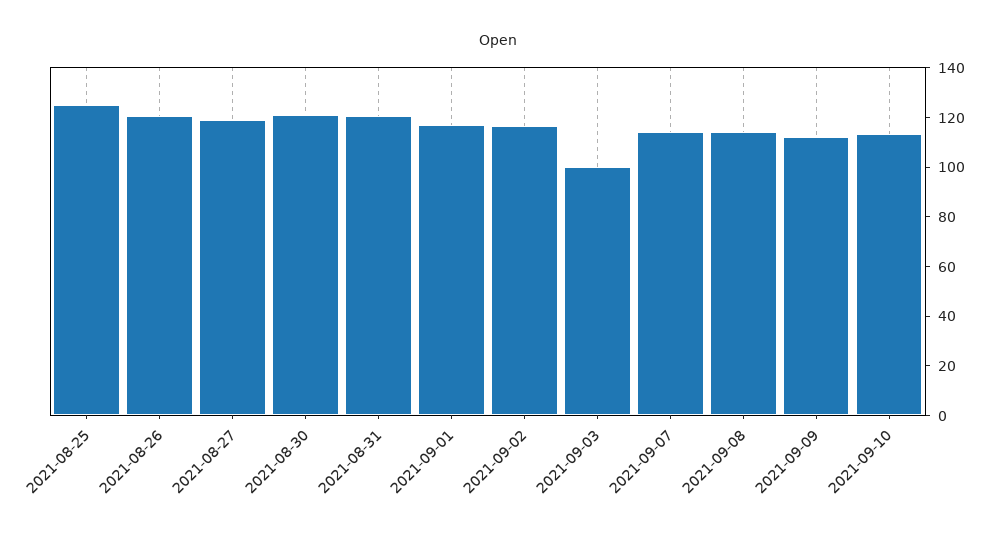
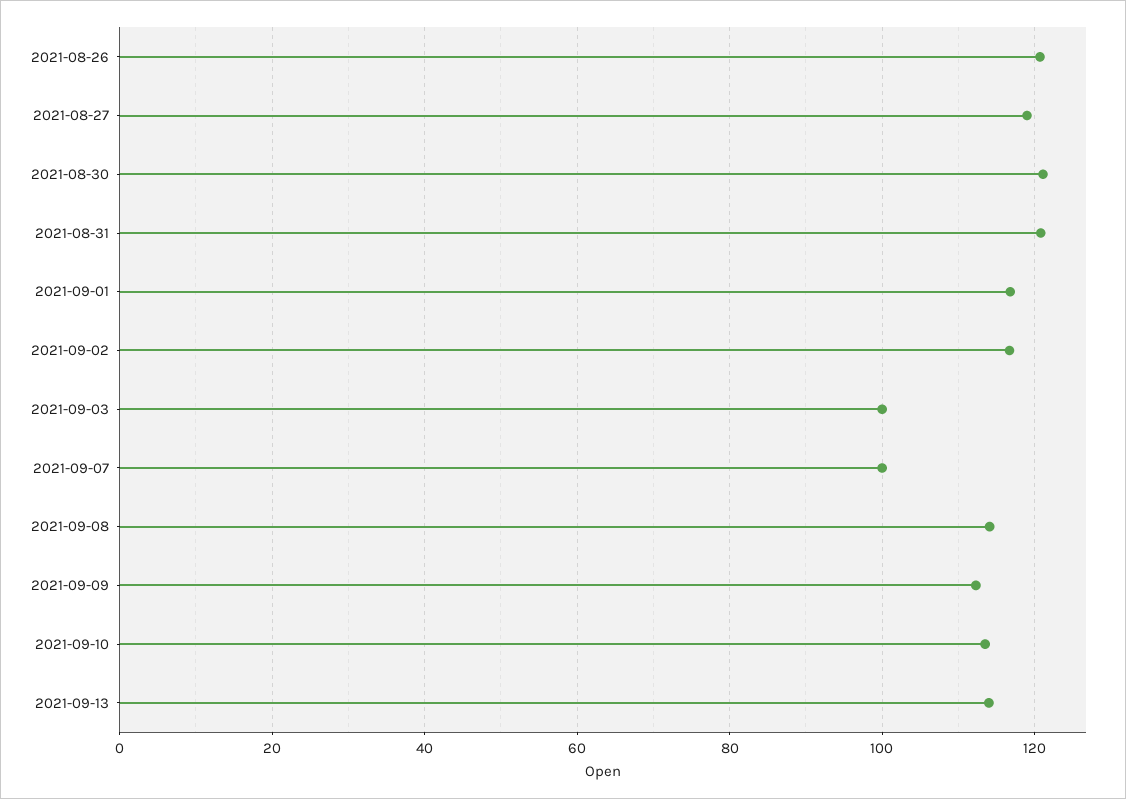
2021-08-25: 125 -> none
2021-09-07: 115 -> 100
2021-09-13: none -> 114

